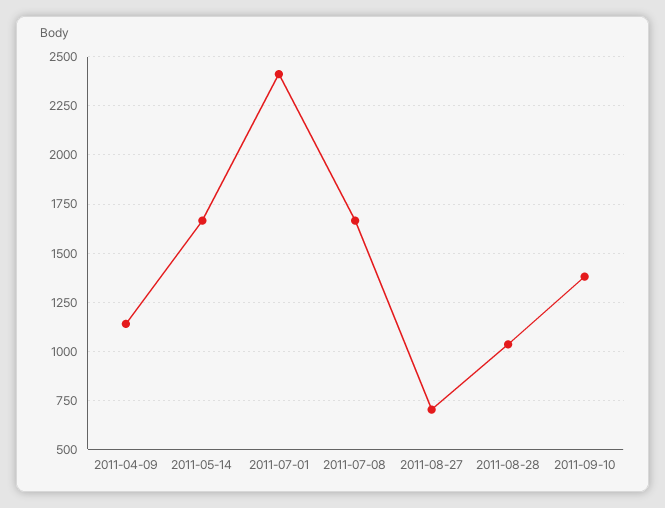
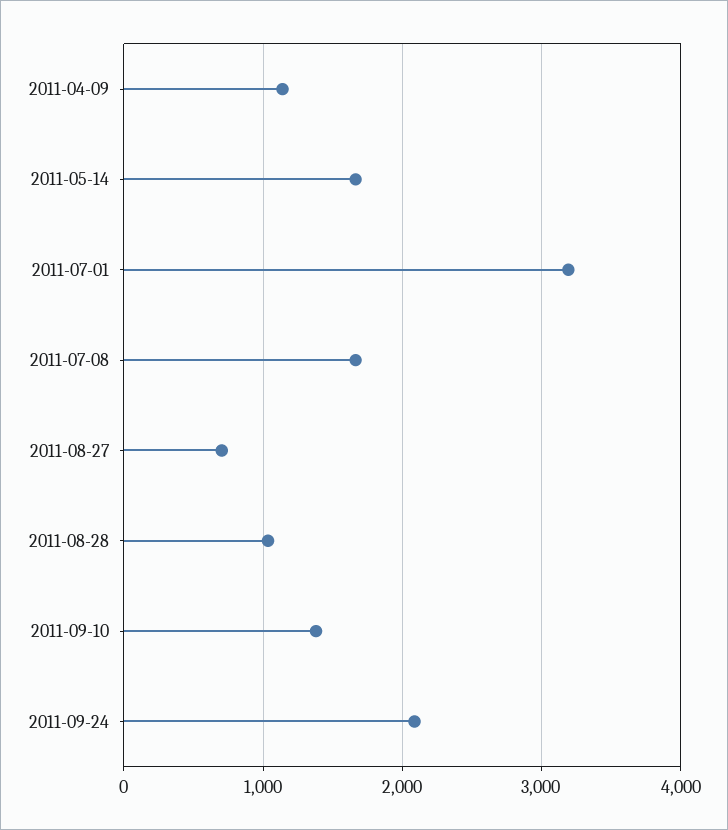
2011-07-01: 2400 -> 3200
2011-09-24: none -> 2100

